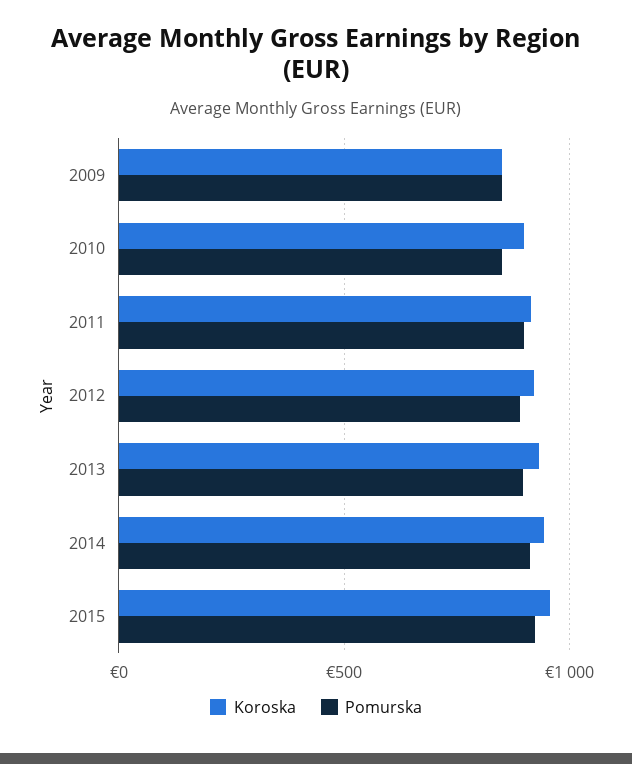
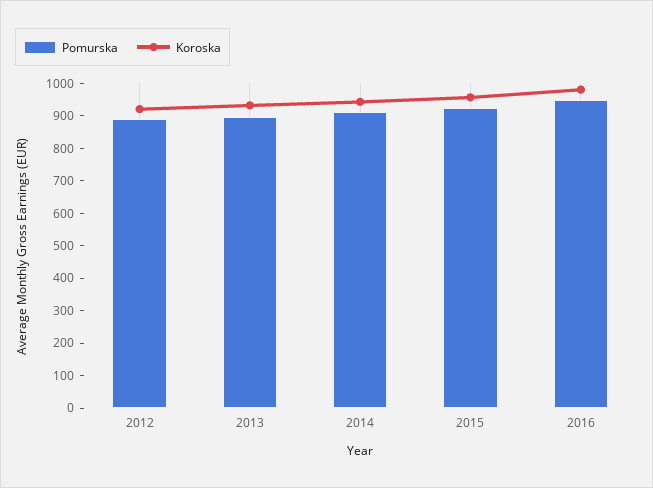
Koroska, 2009: 850 -> none
Pomurska, 2009: 850 -> none
Koroska, 2010: 900 -> none
Pomurska, 2010: 850 -> none
Koroska, 2011: 900 -> none
Pomurska, 2011: 900 -> none
Pomurska, 2016: none -> 950
Koroska, 2016: none -> 975

